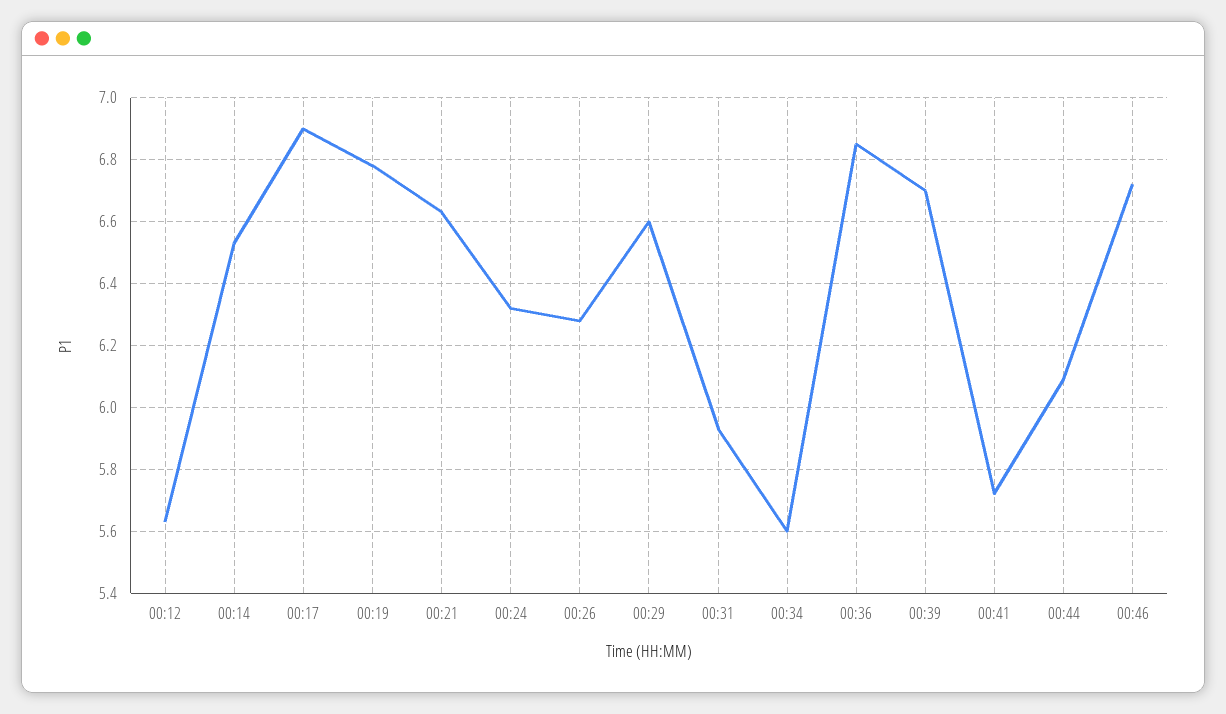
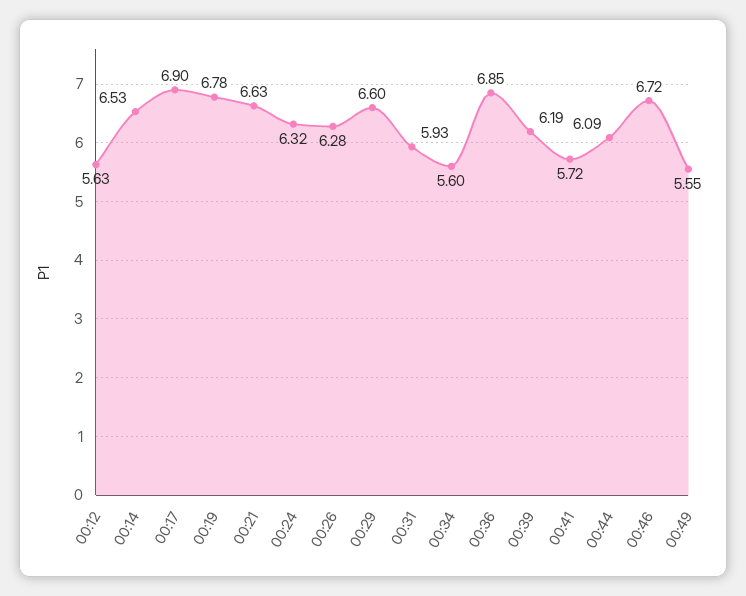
00:39: 6.7 -> 6.19
00:49: none -> 5.55

